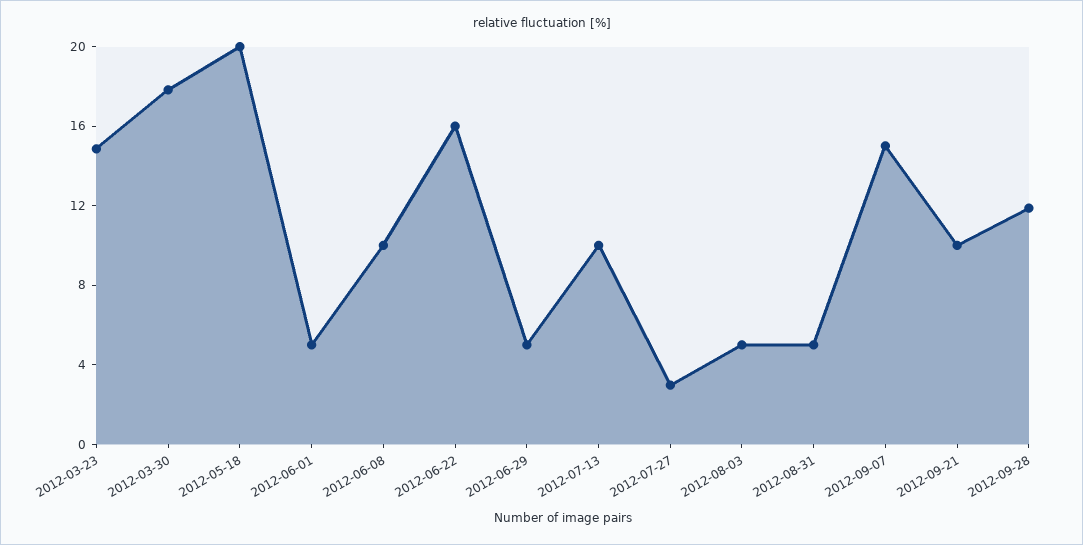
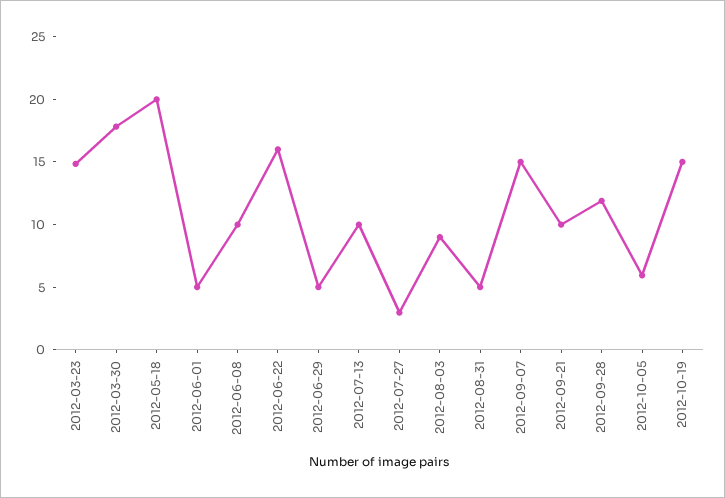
2012-08-03: 5 -> 9
2012-10-05: none -> 6
2012-10-19: none -> 15

